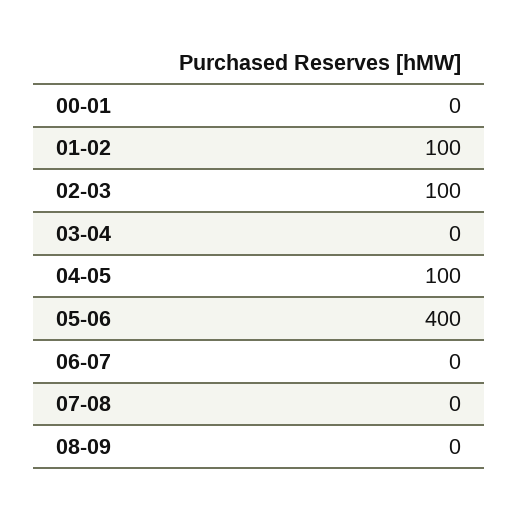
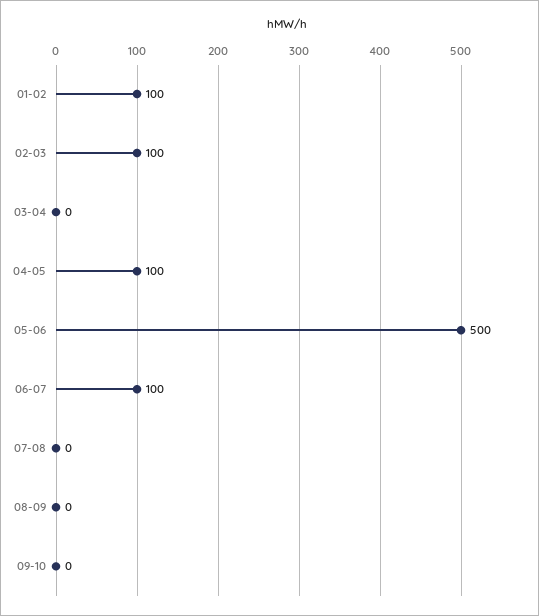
00-01: 0 -> none
05-06: 400 -> 500
06-07: 0 -> 100
09-10: none -> 0

